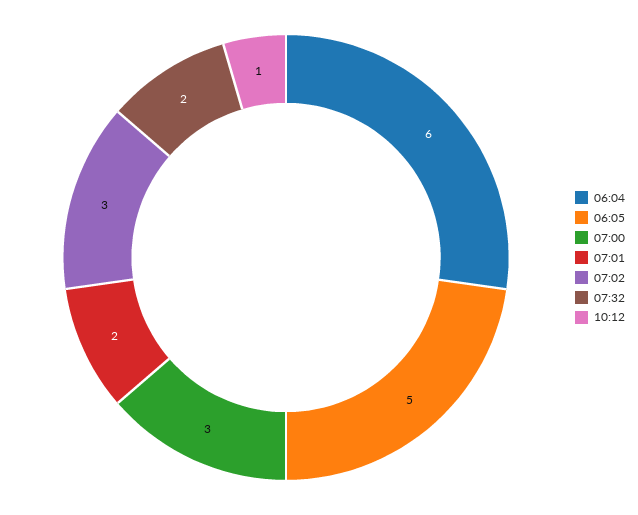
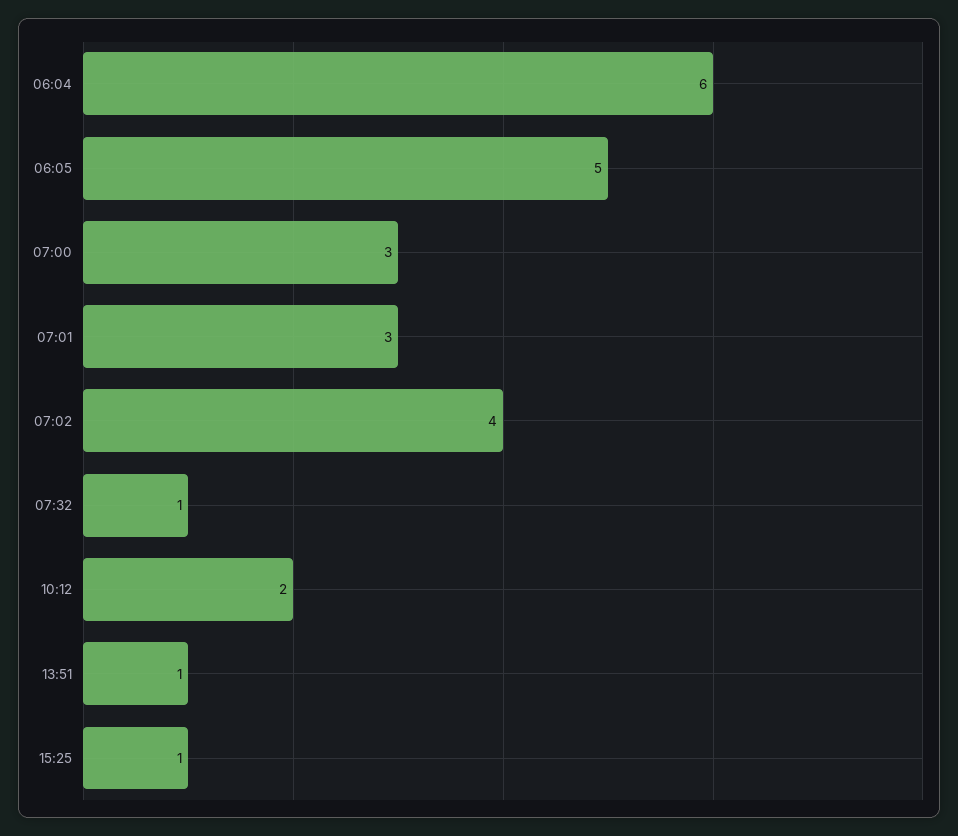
07:01: 2 -> 3
07:02: 3 -> 4
07:32: 2 -> 1
10:12: 1 -> 2
13:51: none -> 1
15:25: none -> 1

